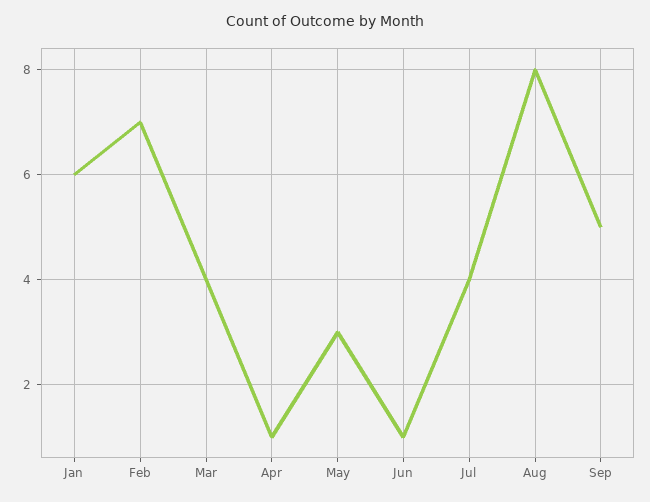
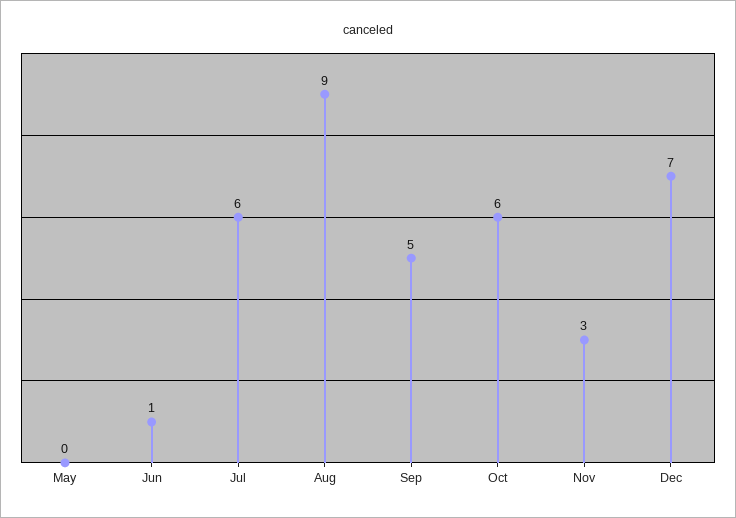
Jan: 6 -> none
Feb: 7 -> none
Mar: 4 -> none
Apr: 1 -> none
May: 3 -> 0
Jul: 4 -> 6
Aug: 8 -> 9
Oct: none -> 6
Nov: none -> 3
Dec: none -> 7

